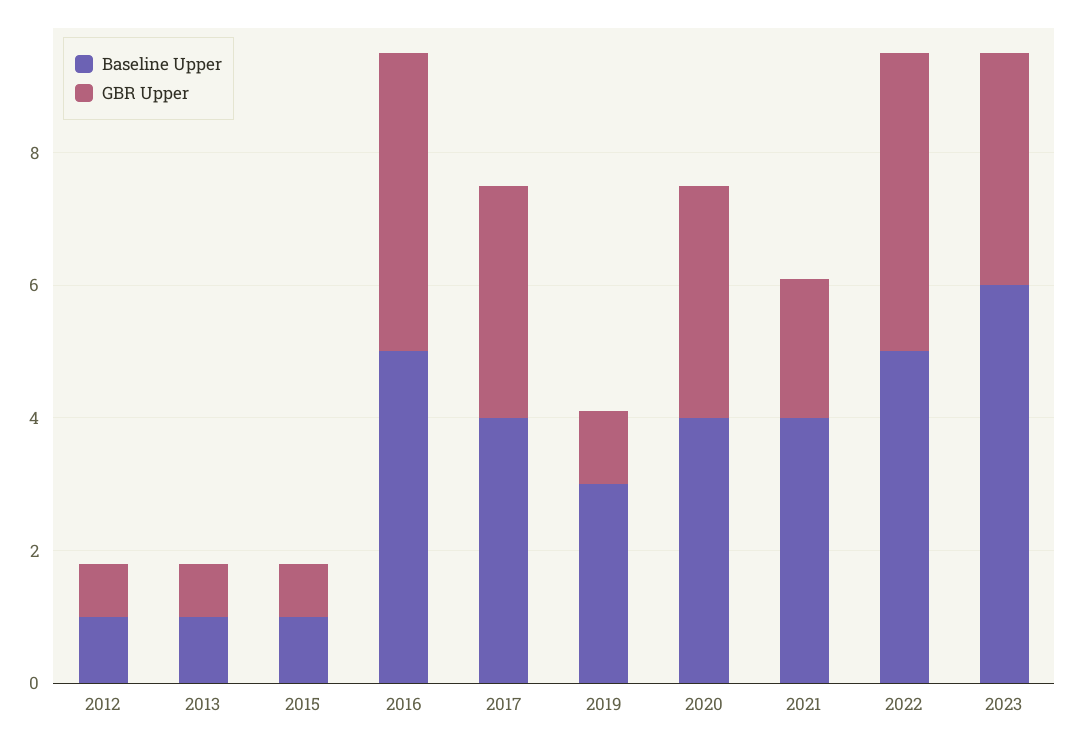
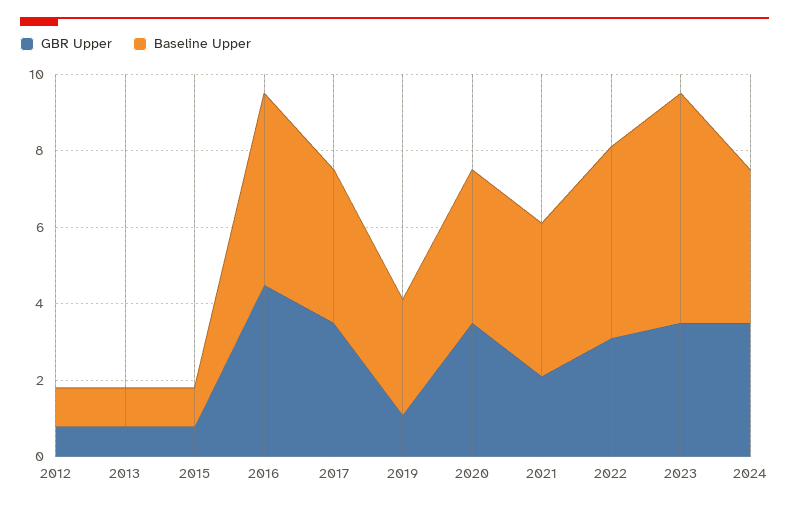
GBR Upper, 2022: 4.5 -> 3
GBR Upper, 2024: none -> 3.5
Baseline Upper, 2024: none -> 4

